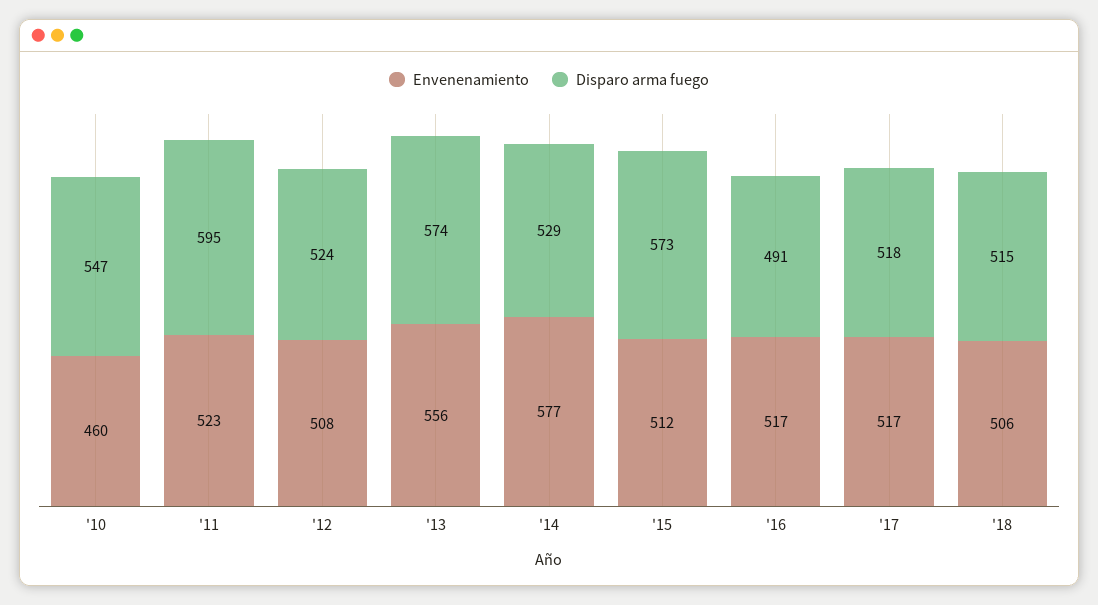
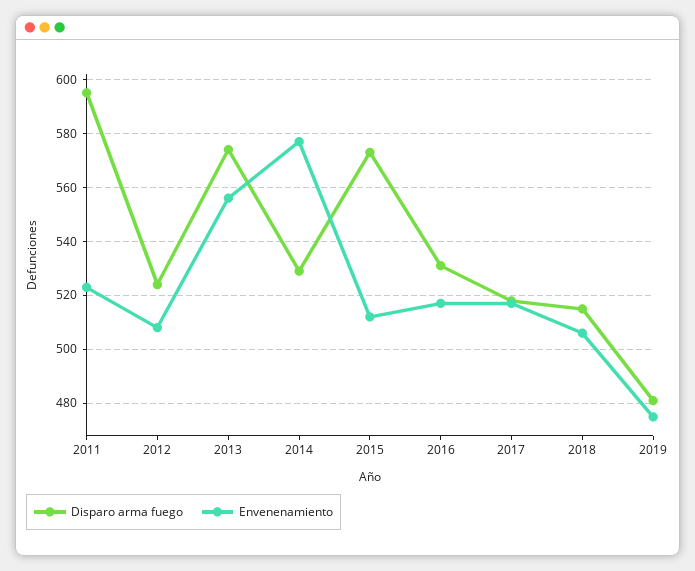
Envenenamiento, '10: 460 -> none
Disparo arma fuego, '10: 547 -> none
Disparo arma fuego, '16: 491 -> 530
Disparo arma fuego, 2019: none -> 480
Envenenamiento, 2019: none -> 475

